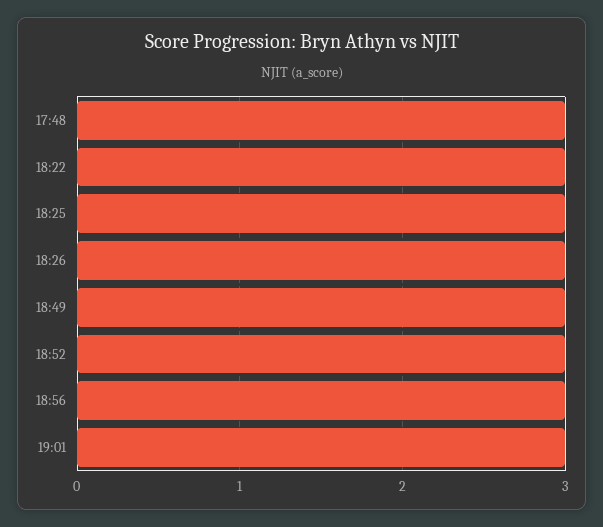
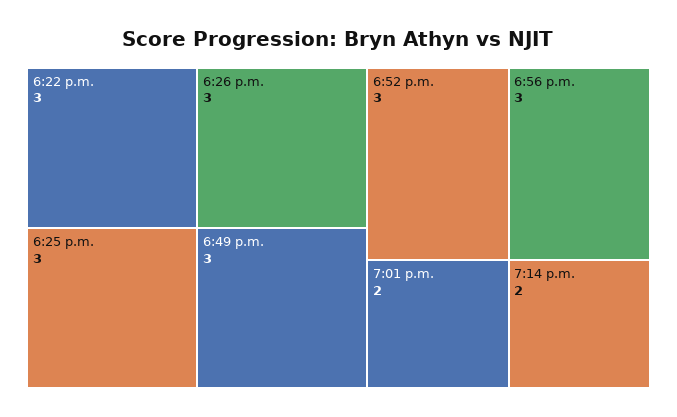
17:48: 3 -> none
19:01: 3 -> 2
7:14 p.m.: none -> 2

